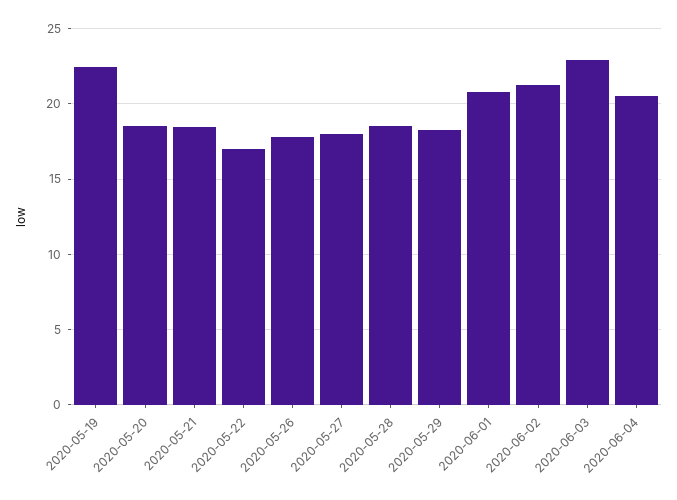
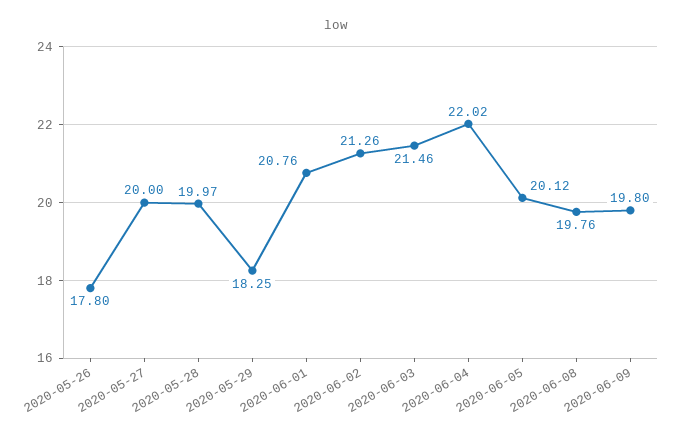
2020-05-19: 22.5 -> none
2020-05-20: 18.5 -> none
2020-05-21: 18.5 -> none
2020-05-22: 17 -> none
2020-05-27: 18 -> 20
2020-05-28: 18.5 -> 19.97
2020-06-03: 23 -> 21.46
2020-06-04: 20.5 -> 22.02
2020-06-05: none -> 20.12
2020-06-08: none -> 19.76
2020-06-09: none -> 19.8

